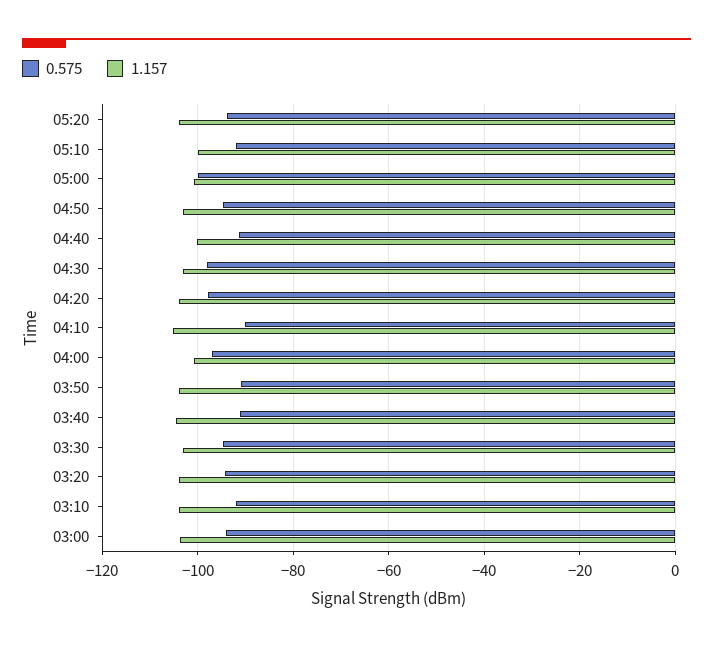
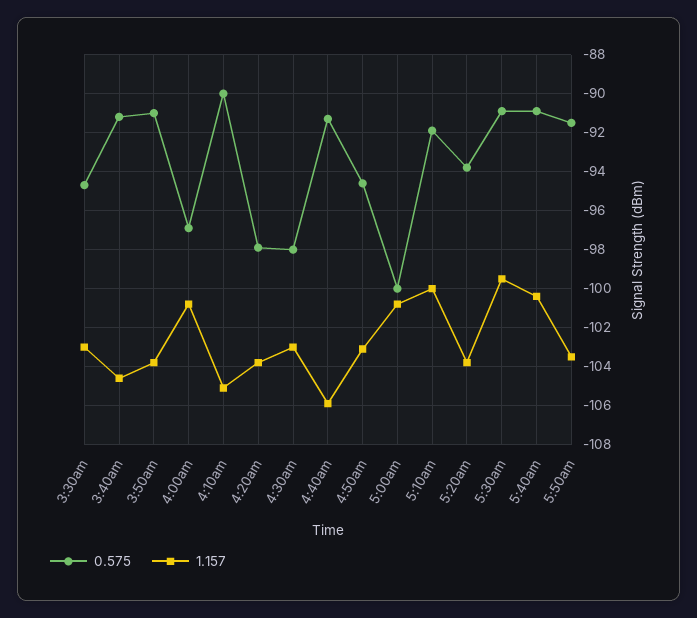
1.157, 04:40: -100 -> -106
0.575, 03:20: -94 -> none
1.157, 03:20: -104 -> none
0.575, 03:10: -92 -> none
1.157, 03:10: -104 -> none
0.575, 03:00: -94 -> none
1.157, 03:00: -104 -> none
0.575, 5:30am: none -> -91
1.157, 5:30am: none -> -99.5
0.575, 5:40am: none -> -91
1.157, 5:40am: none -> -100.5
0.575, 5:50am: none -> -91.5
1.157, 5:50am: none -> -103.5

